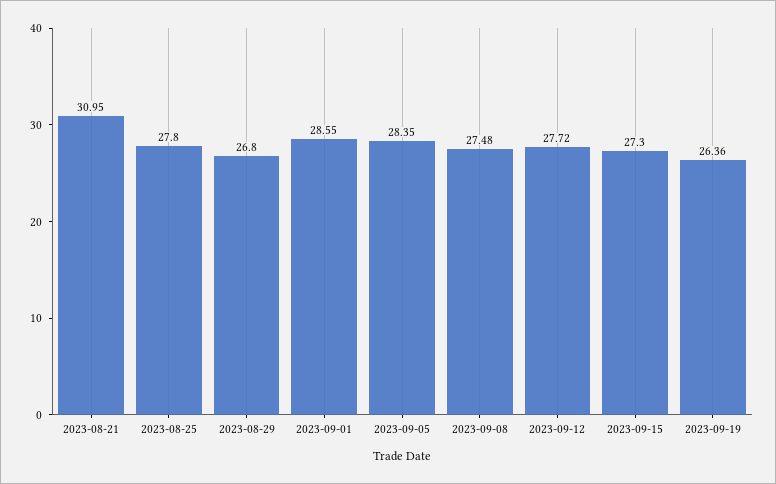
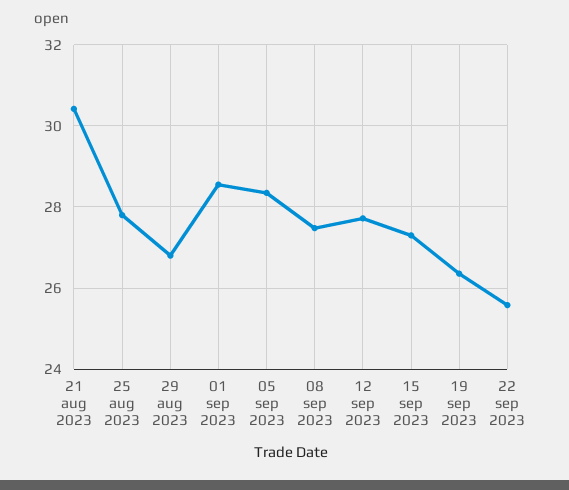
2023-08-21: 30.95 -> 30.4
22 sep 2023: none -> 25.6

